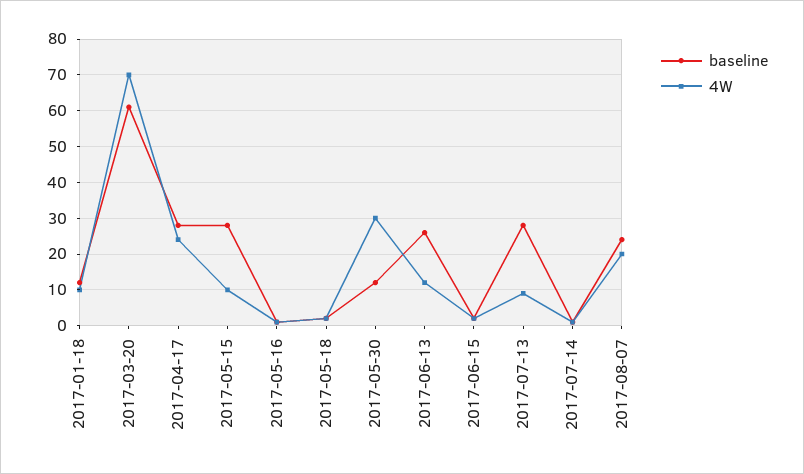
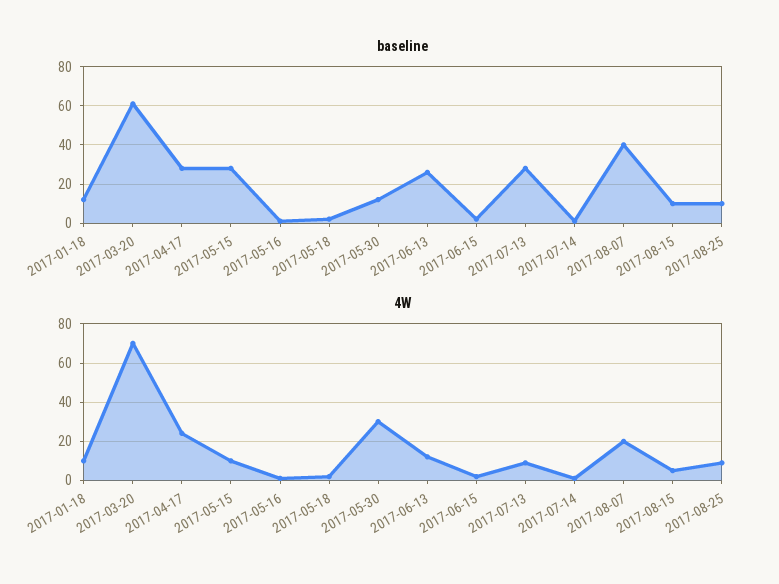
baseline, 2017-08-07: 25 -> 40
baseline, 2017-08-15: none -> 10
baseline, 2017-08-25: none -> 10
4W, 2017-08-15: none -> 5
4W, 2017-08-25: none -> 10

